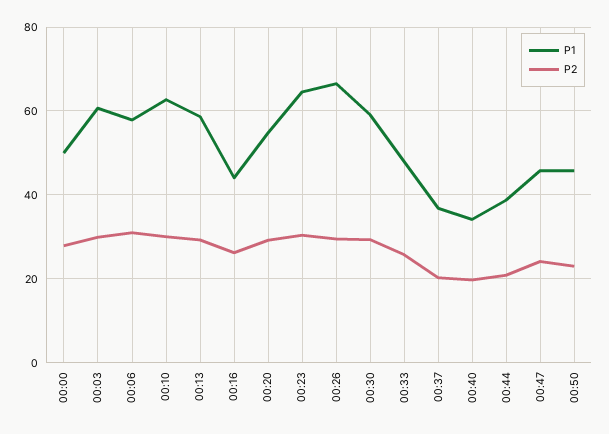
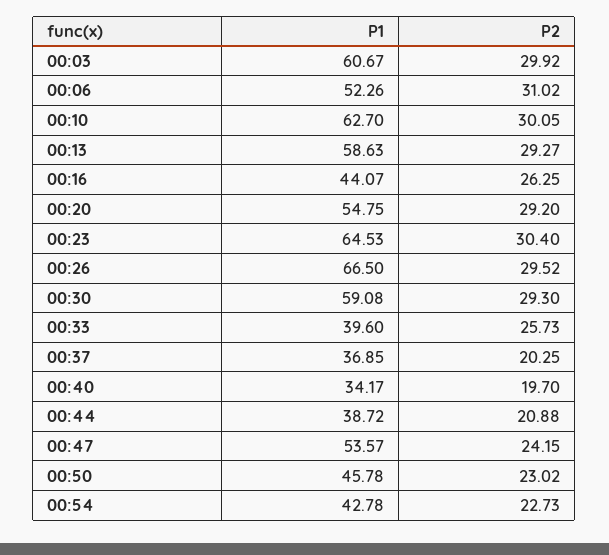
P1, 00:00: 50 -> none
P2, 00:00: 28 -> none
P1, 00:06: 58 -> 52.26
P1, 00:33: 48 -> 39.6
P1, 00:47: 46 -> 53.57
P1, 00:54: none -> 42.78
P2, 00:54: none -> 22.73

